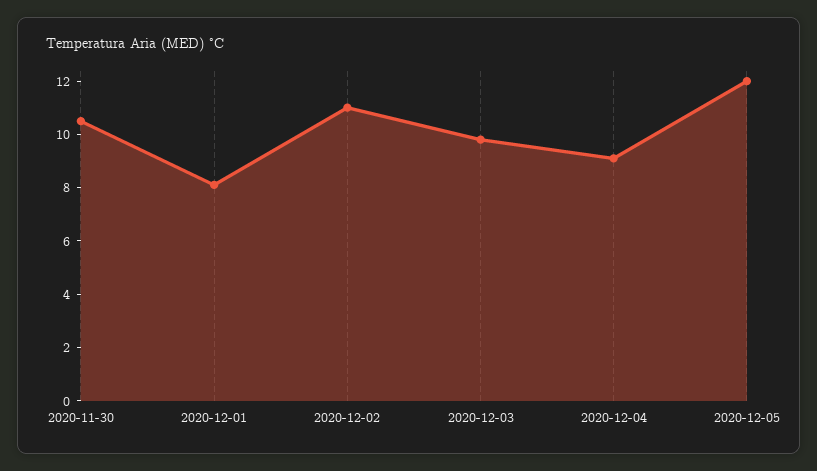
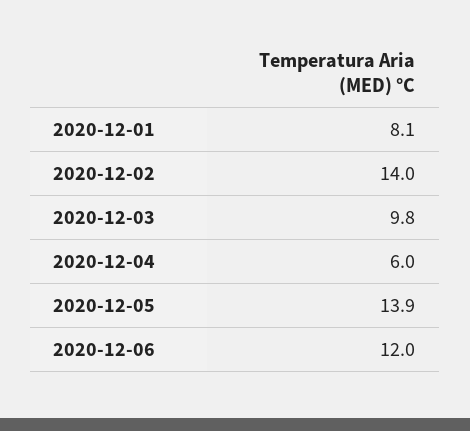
2020-11-30: 10.5 -> none
2020-12-02: 11 -> 14
2020-12-04: 9 -> 6
2020-12-05: 12 -> 13.9
2020-12-06: none -> 12

